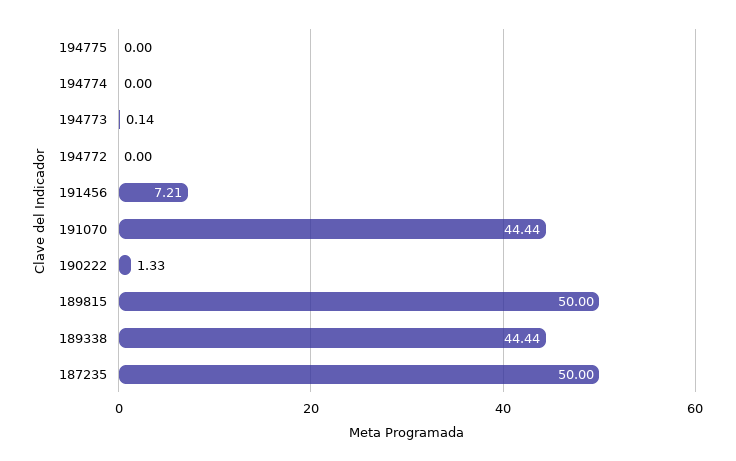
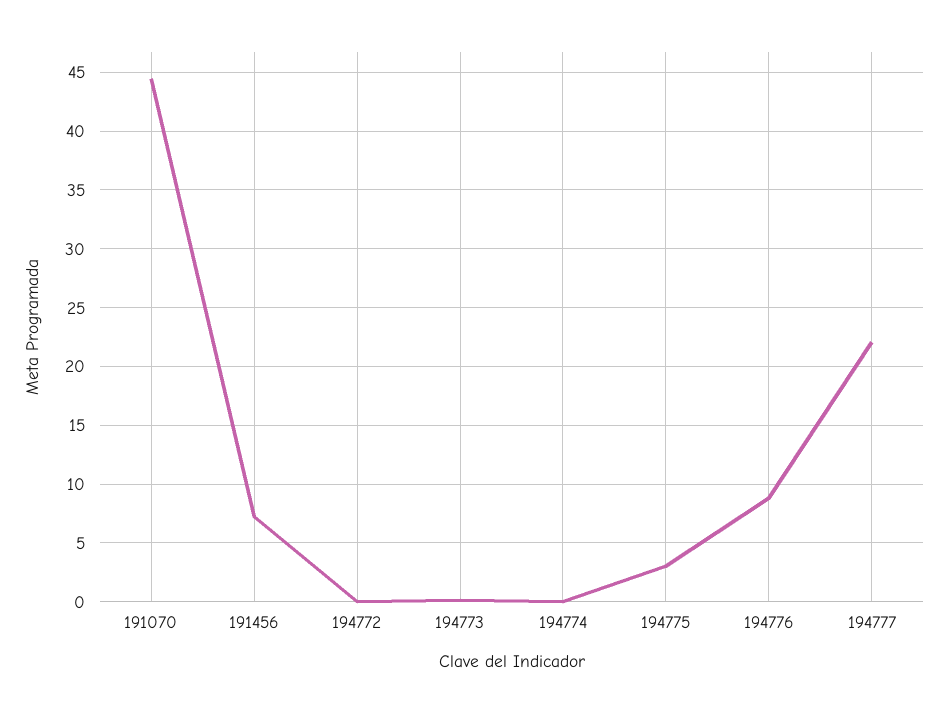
194775: 0 -> 3
190222: 1.33 -> none
189815: 50 -> none
189338: 44.44 -> none
187235: 50 -> none
194776: none -> 9
194777: none -> 22

